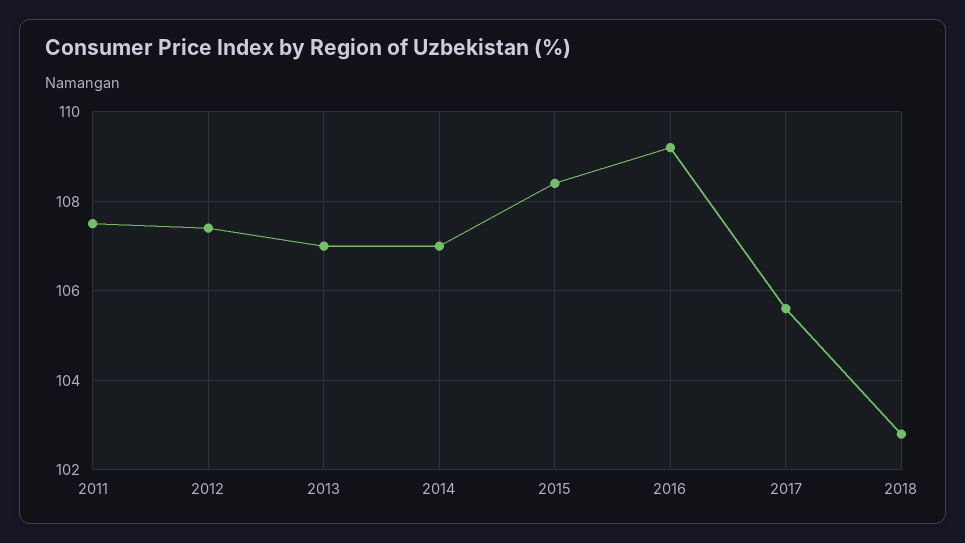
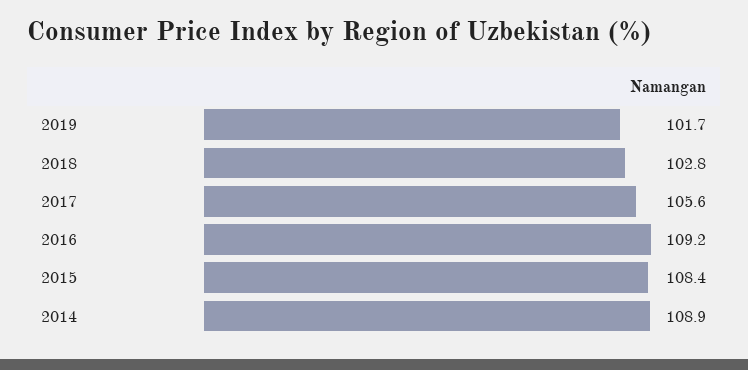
2011: 107.5 -> none
2012: 107.5 -> none
2013: 107 -> none
2014: 107 -> 108.9
2019: none -> 101.7

